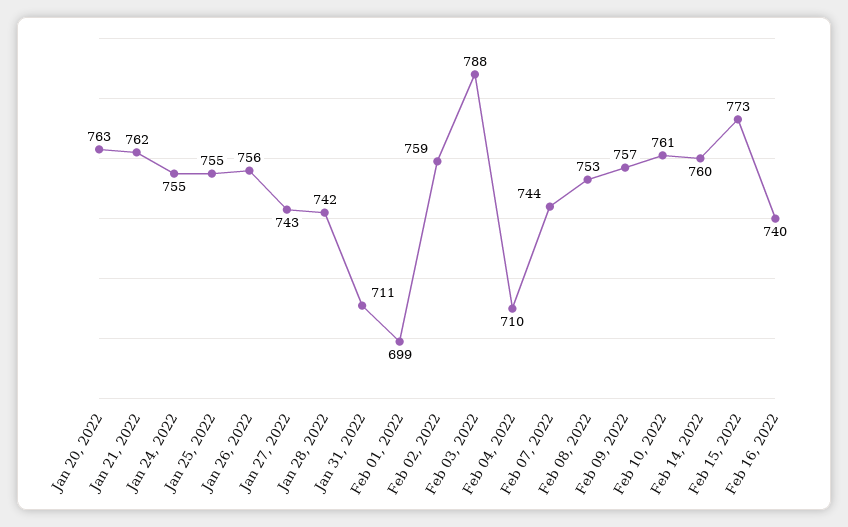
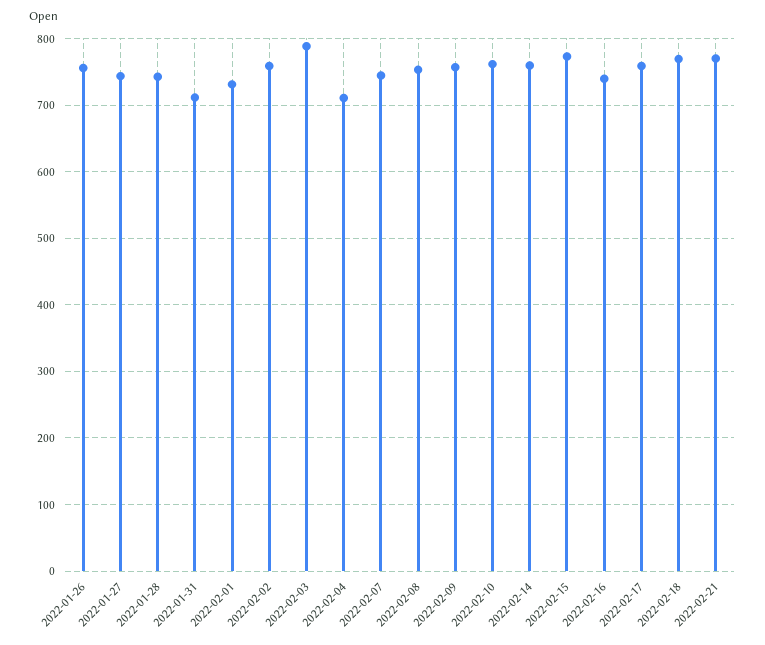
Jan 20, 2022: 763 -> none
Jan 21, 2022: 762 -> none
Jan 24, 2022: 755 -> none
Jan 25, 2022: 755 -> none
Feb 01, 2022: 699 -> 730
2022-02-17: none -> 760
2022-02-18: none -> 770
2022-02-21: none -> 770

